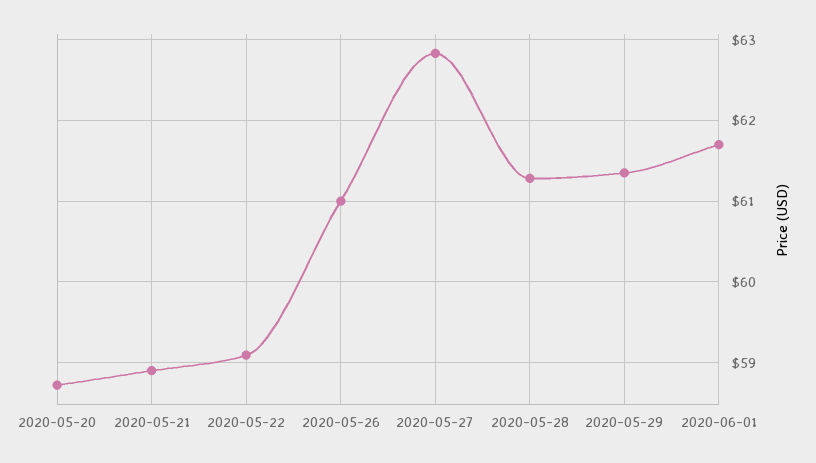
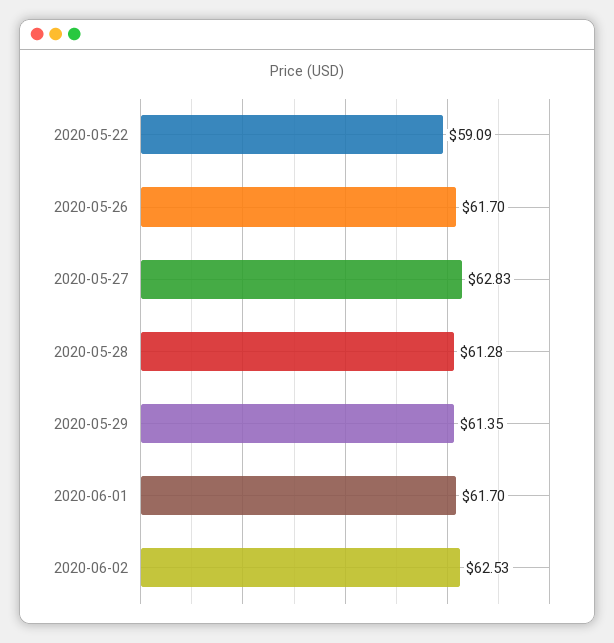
2020-05-20: 58.7 -> none
2020-05-21: 58.9 -> none
2020-05-26: 61 -> 61.7
2020-06-02: none -> 62.53

